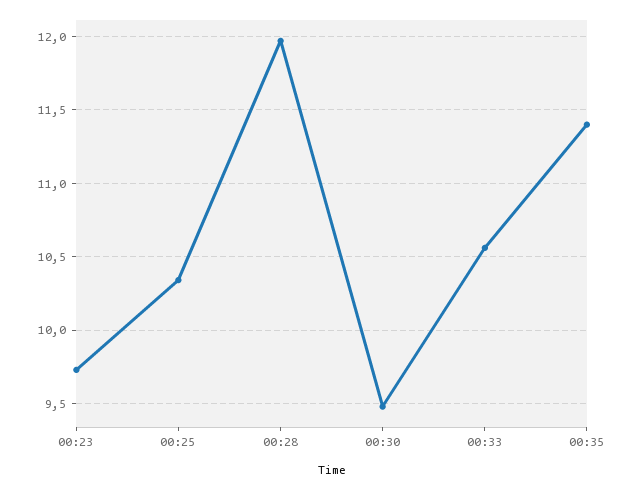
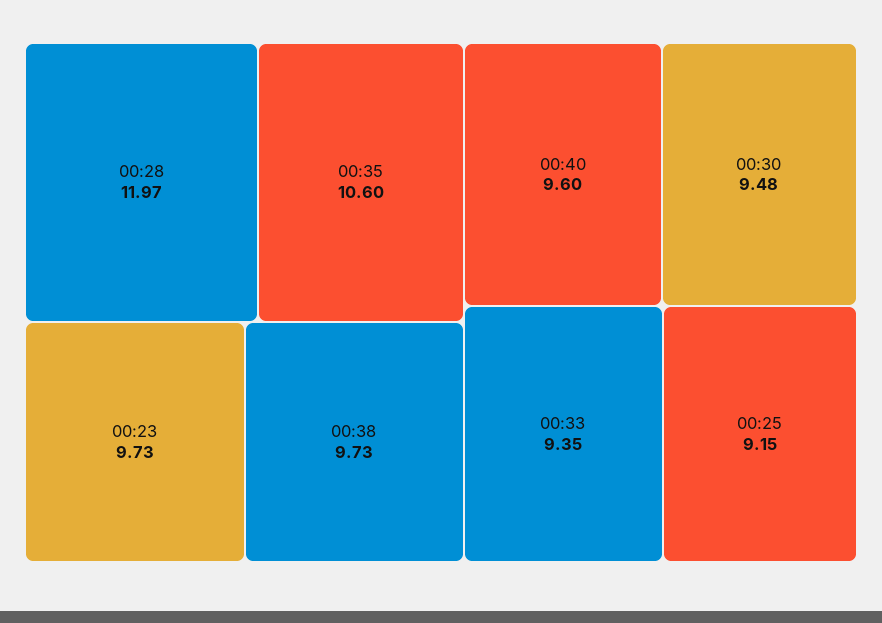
00:25: 10.35 -> 9.15
00:33: 10.55 -> 9.35
00:35: 11.4 -> 10.6
00:38: none -> 9.73
00:40: none -> 9.6

